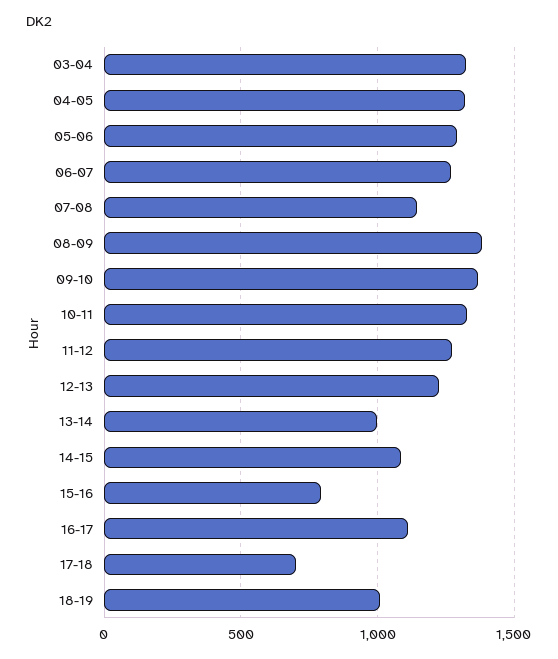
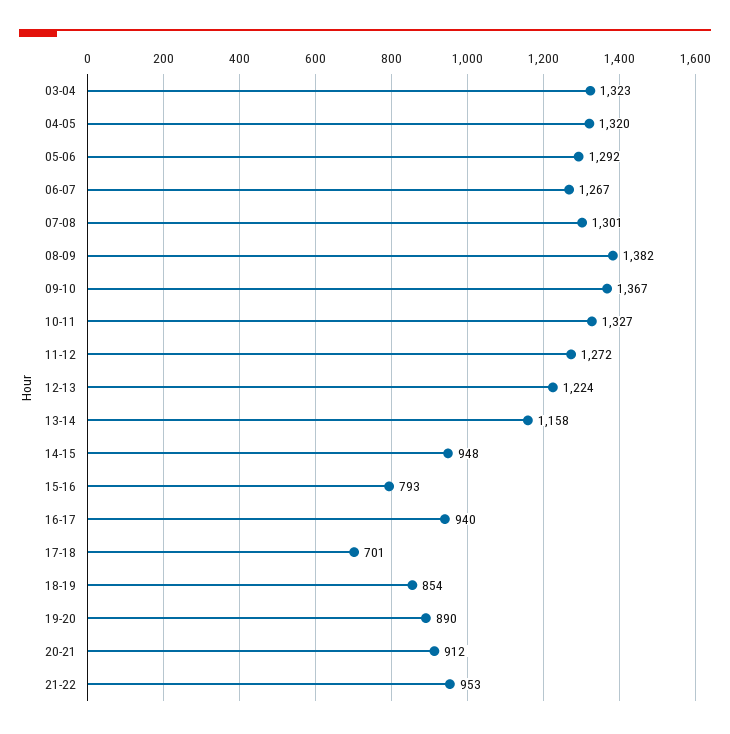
07-08: 1150 -> 1301
13-14: 1000 -> 1158
14-15: 1100 -> 948
16-17: 1100 -> 940
18-19: 1000 -> 854
19-20: none -> 890
20-21: none -> 912
21-22: none -> 953

